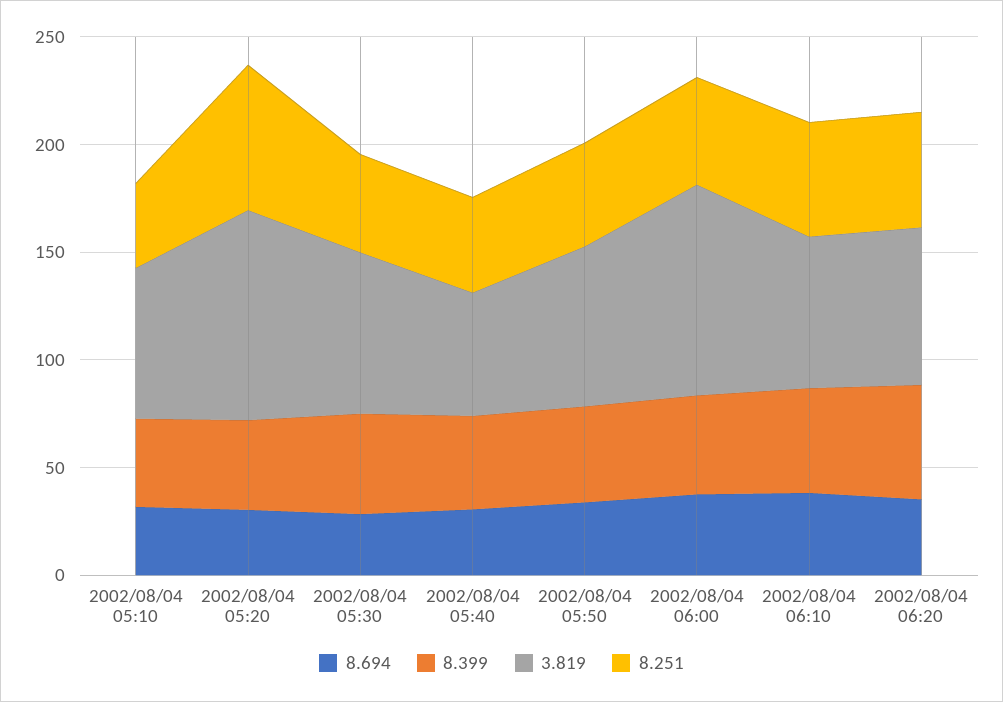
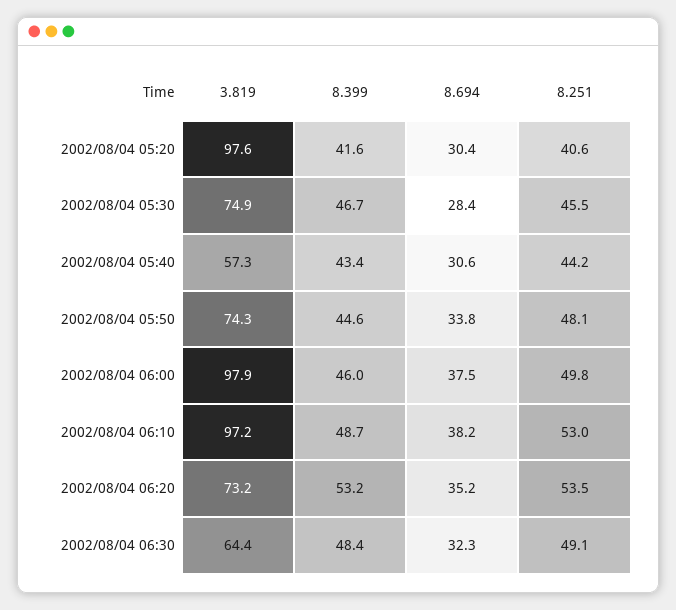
8.694, 2002/08/04 05:10: 30 -> none
8.399, 2002/08/04 05:10: 40 -> none
3.819, 2002/08/04 05:10: 70 -> none
8.251, 2002/08/04 05:10: 40 -> none
8.251, 2002/08/04 05:20: 70 -> 40.6
3.819, 2002/08/04 06:10: 70 -> 97.2
3.819, 2002/08/04 06:30: none -> 64.4
8.399, 2002/08/04 06:30: none -> 48.4
8.694, 2002/08/04 06:30: none -> 32.3
8.251, 2002/08/04 06:30: none -> 49.1

